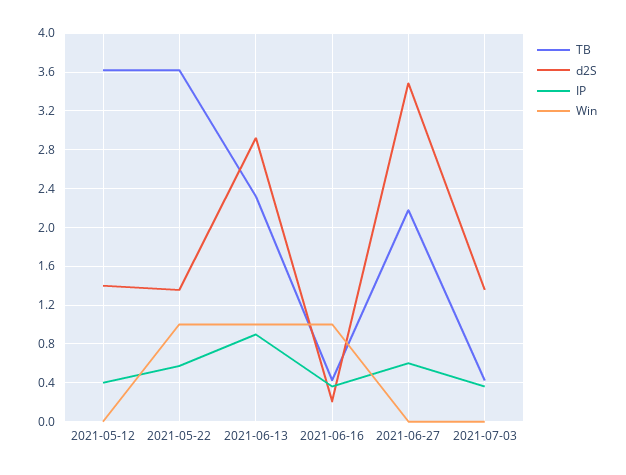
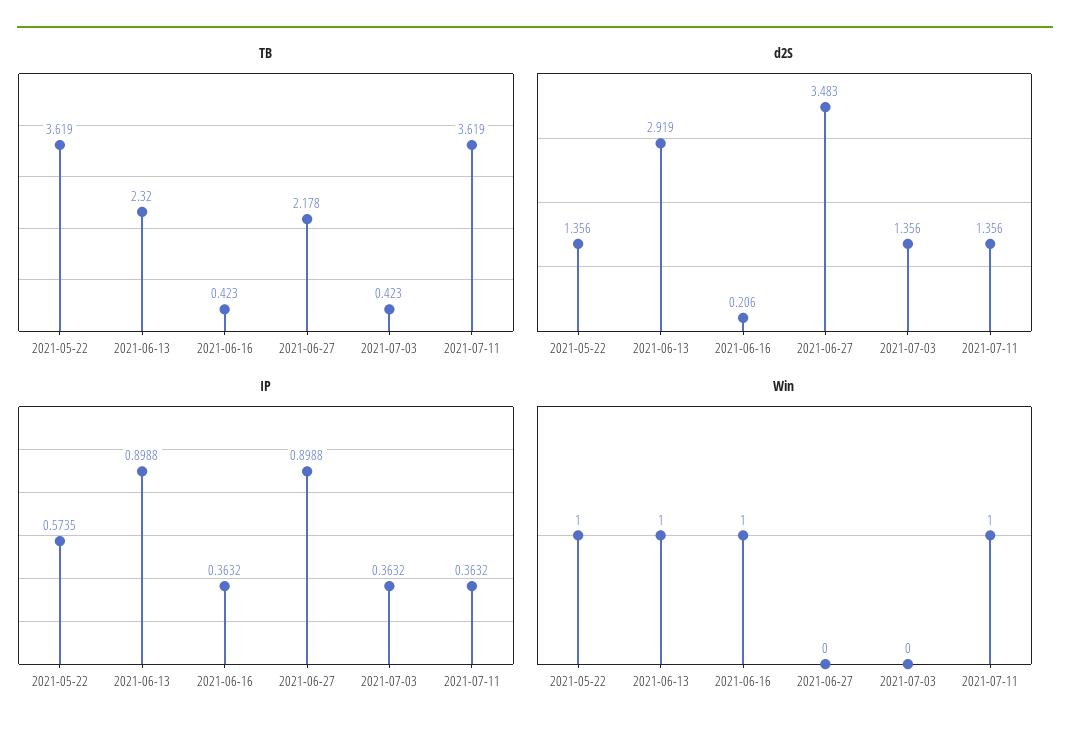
TB, 2021-05-12: 3.6 -> none
d2S, 2021-05-12: 1.4 -> none
IP, 2021-05-12: 0.4 -> none
Win, 2021-05-12: 0 -> none
IP, 2021-06-27: 0.6 -> 0.8988
TB, 2021-07-11: none -> 3.619
d2S, 2021-07-11: none -> 1.356
IP, 2021-07-11: none -> 0.3632
Win, 2021-07-11: none -> 1

